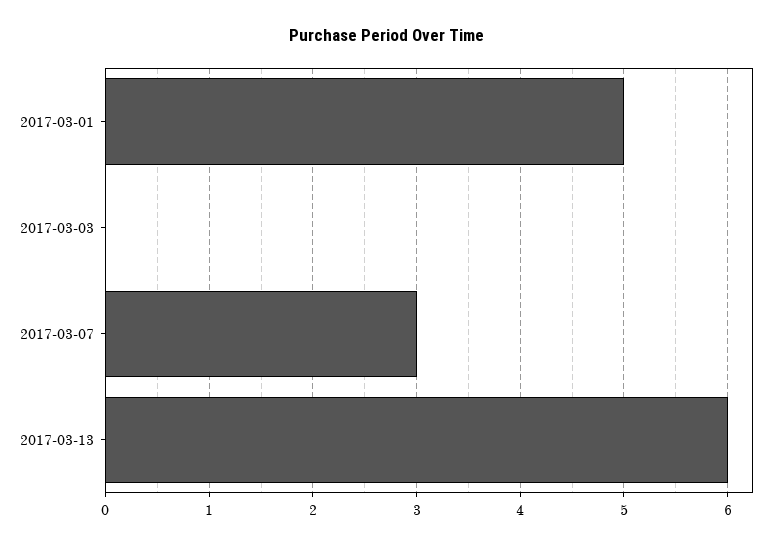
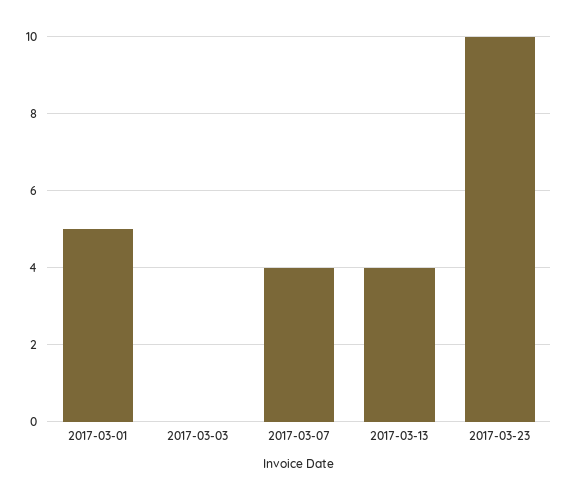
2017-03-07: 3 -> 4
2017-03-13: 6 -> 4
2017-03-23: none -> 10

